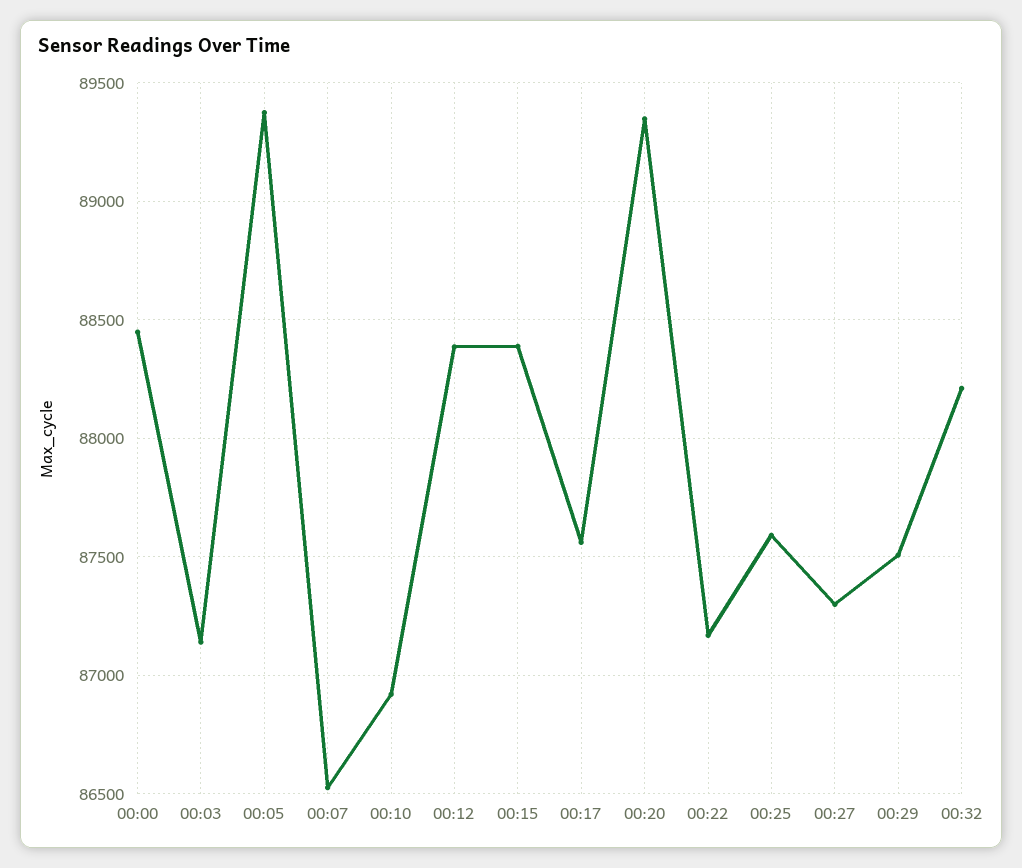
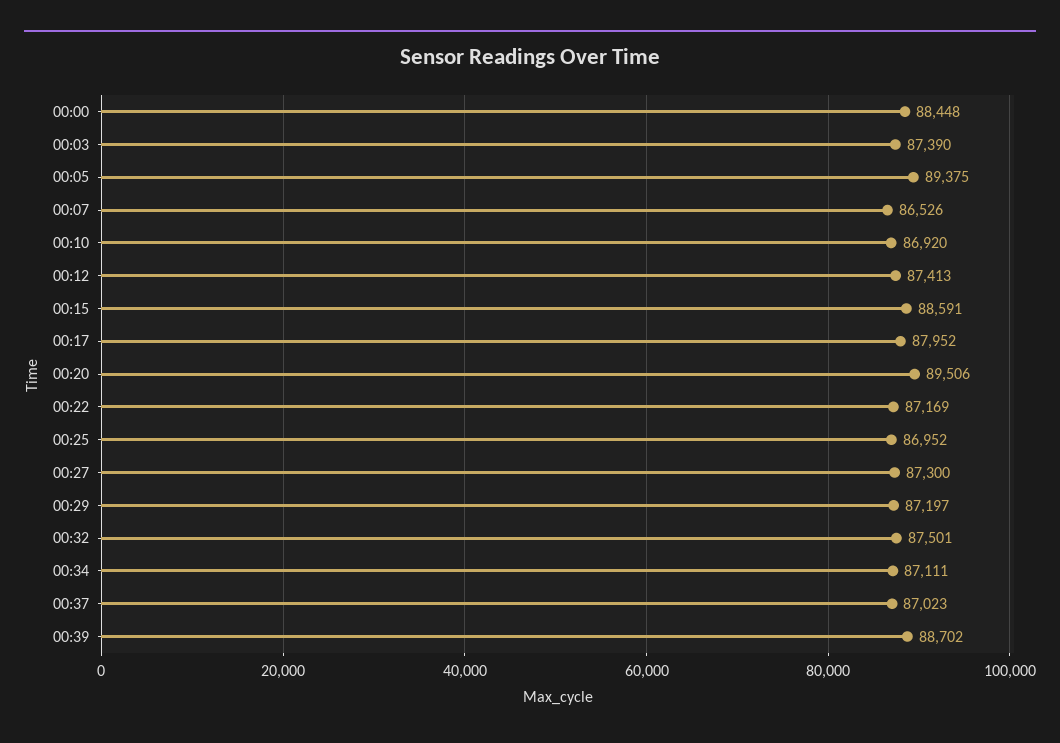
00:03: 87150 -> 87390
00:12: 88400 -> 87413
00:15: 88400 -> 88591
00:17: 87550 -> 87952
00:20: 89350 -> 89506
00:25: 87600 -> 86952
00:29: 87500 -> 87197
00:32: 88200 -> 87501
00:34: none -> 87111
00:37: none -> 87023
00:39: none -> 88702

